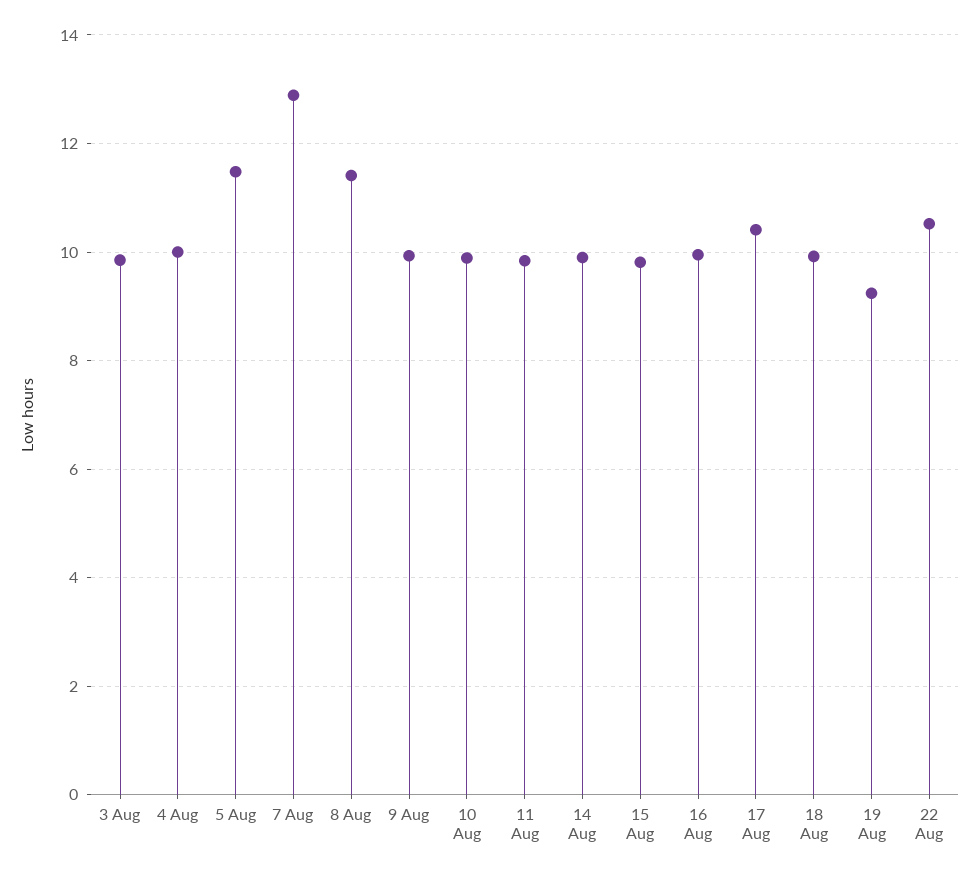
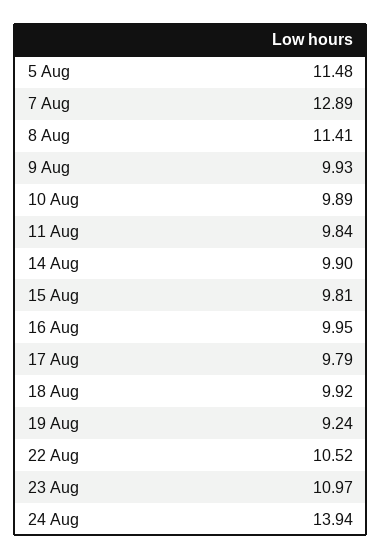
3 Aug: 9.8 -> none
4 Aug: 10 -> none
17 Aug: 10.4 -> 9.79
23 Aug: none -> 10.97
24 Aug: none -> 13.94

